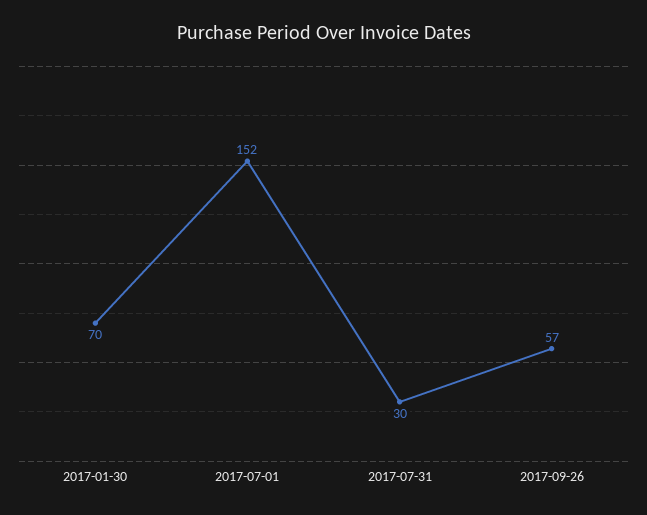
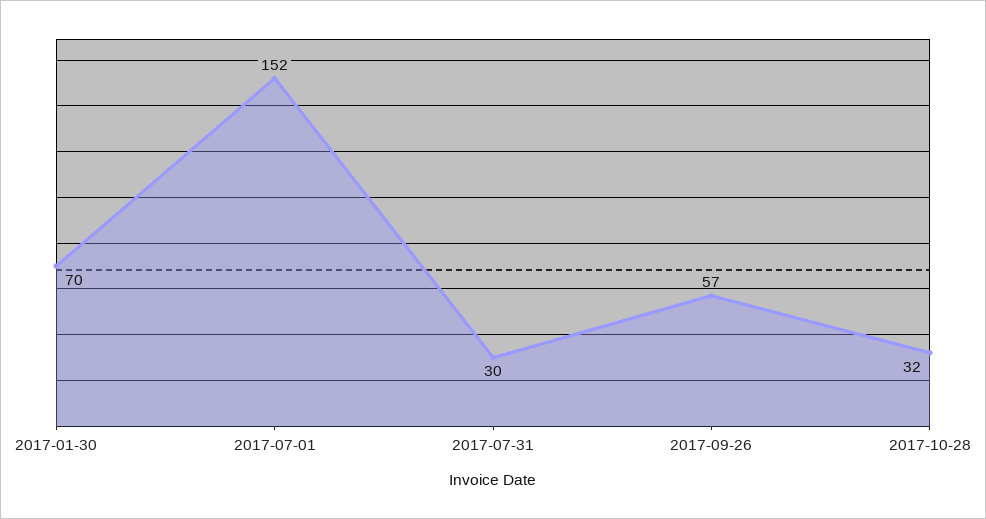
2017-10-28: none -> 32

